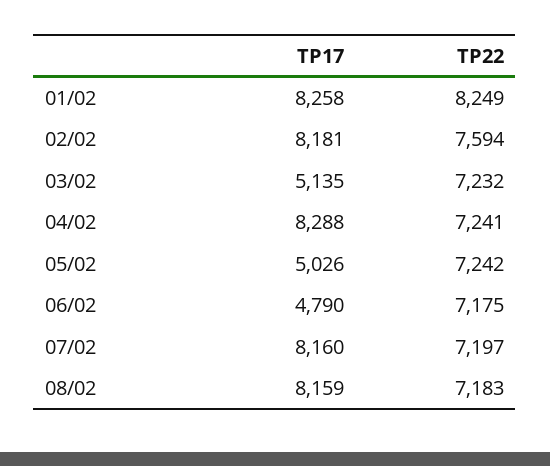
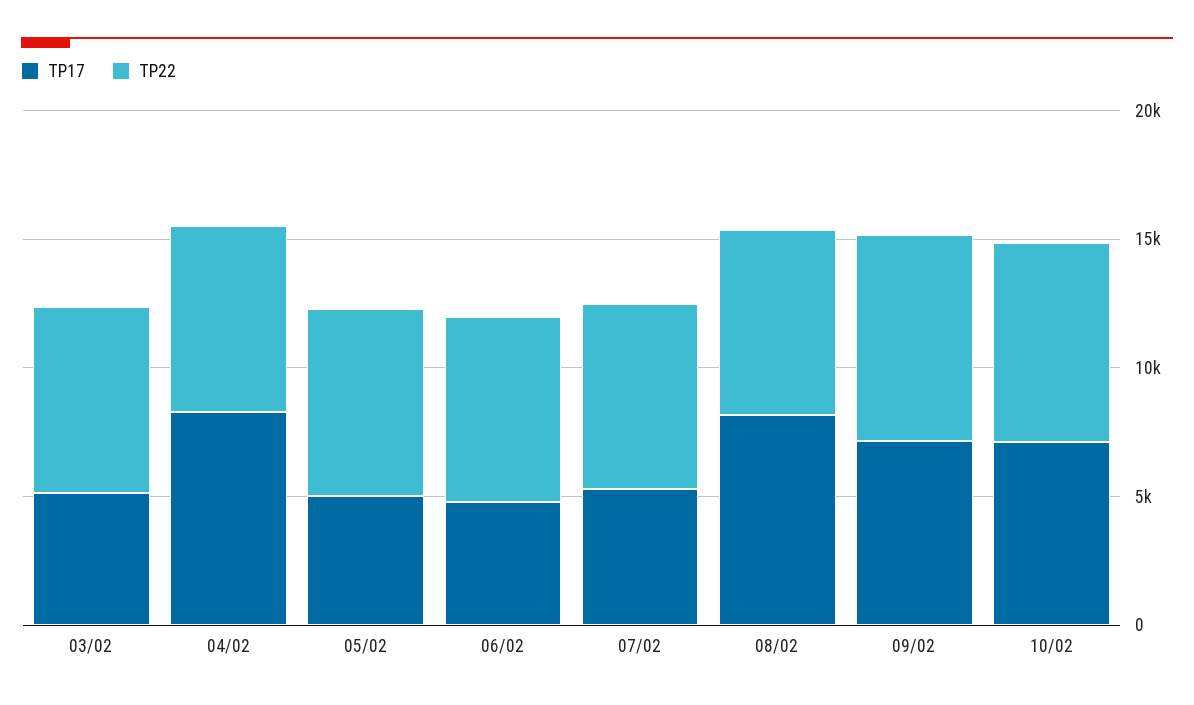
TP17, 01/02: 8258 -> none
TP22, 01/02: 8249 -> none
TP17, 02/02: 8181 -> none
TP22, 02/02: 7594 -> none
TP17, 07/02: 8160 -> 5000
TP17, 09/02: none -> 7000
TP22, 09/02: none -> 8000
TP17, 10/02: none -> 7000
TP22, 10/02: none -> 8000

